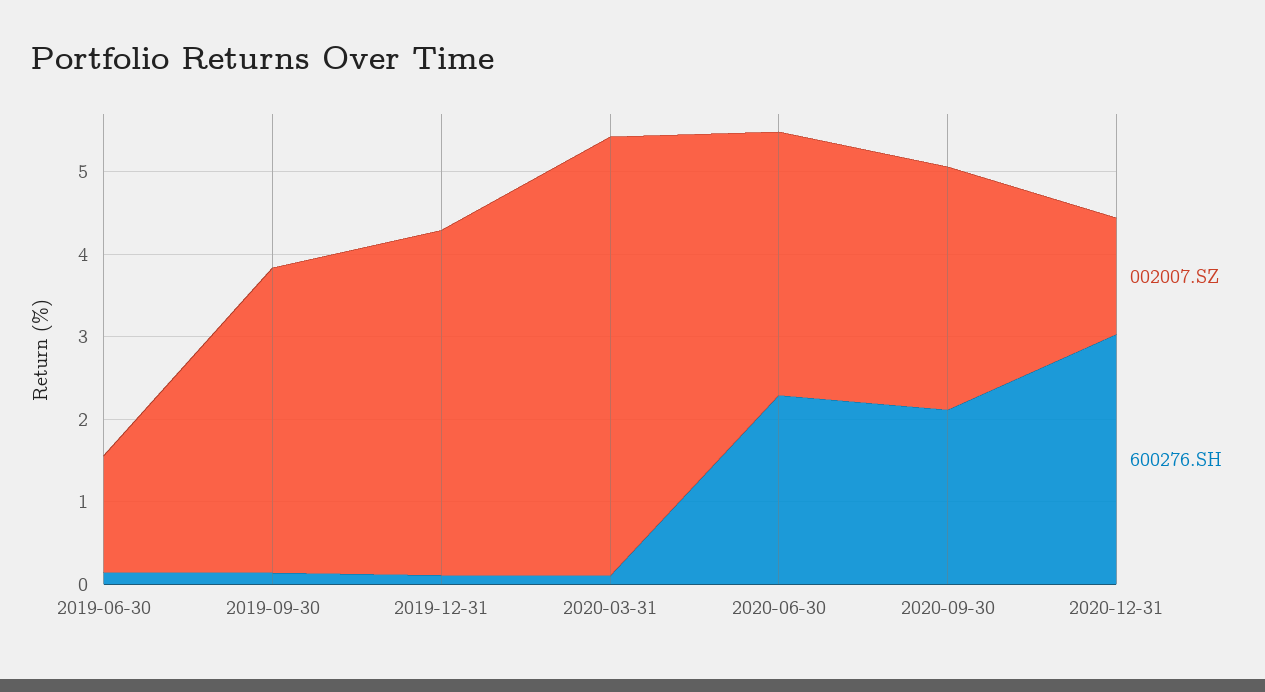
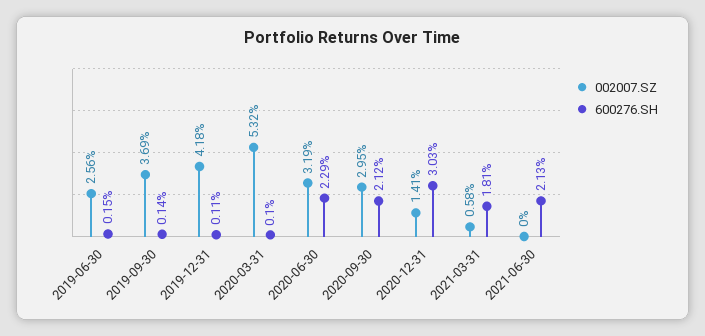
002007.SZ, 2019-06-30: 1.4 -> 2.56
002007.SZ, 2021-03-31: none -> 0.58
600276.SH, 2021-03-31: none -> 1.81
002007.SZ, 2021-06-30: none -> 0
600276.SH, 2021-06-30: none -> 2.13

